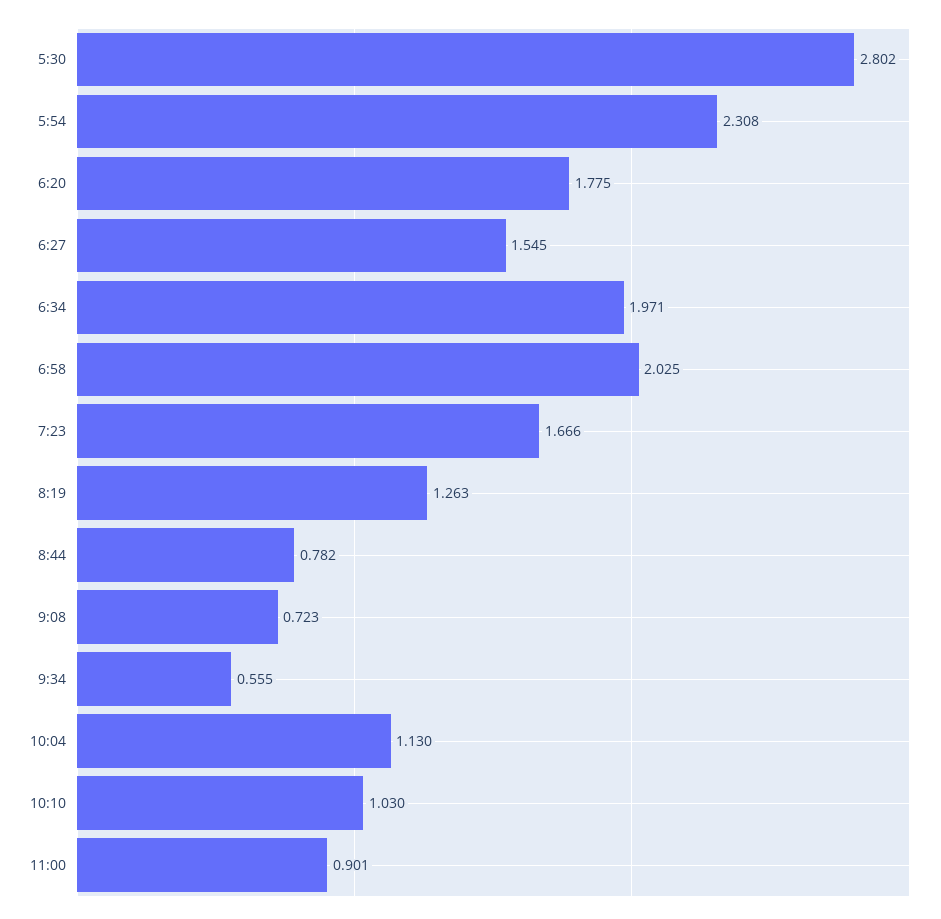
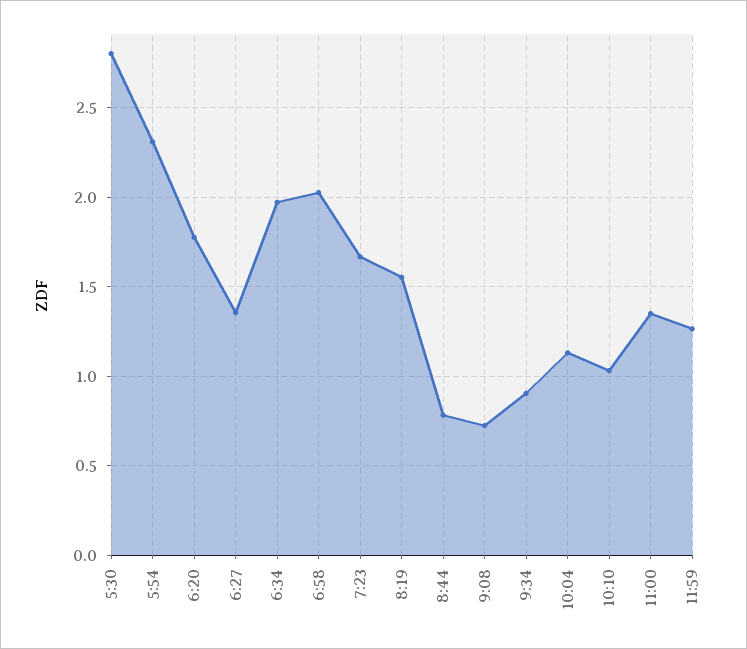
6:27: 1.545 -> 1.35
8:19: 1.263 -> 1.55
9:34: 0.555 -> 0.9
11:00: 0.901 -> 1.35
11:59: none -> 1.25

